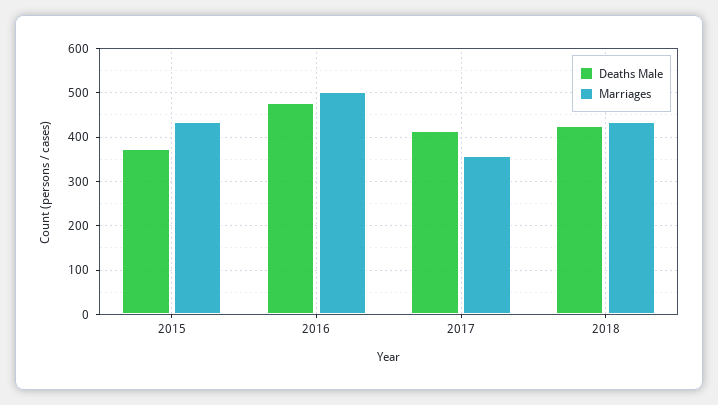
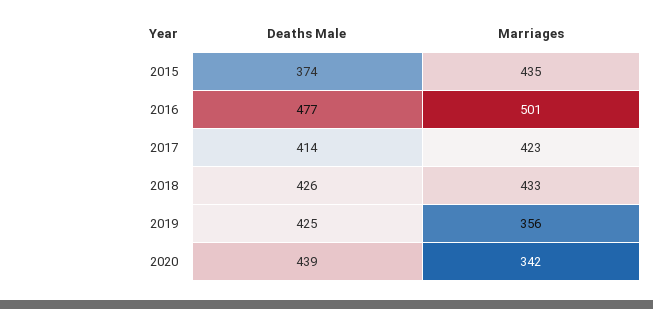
Marriages, 2017: 360 -> 423
Deaths Male, 2019: none -> 425
Marriages, 2019: none -> 356
Deaths Male, 2020: none -> 439
Marriages, 2020: none -> 342

